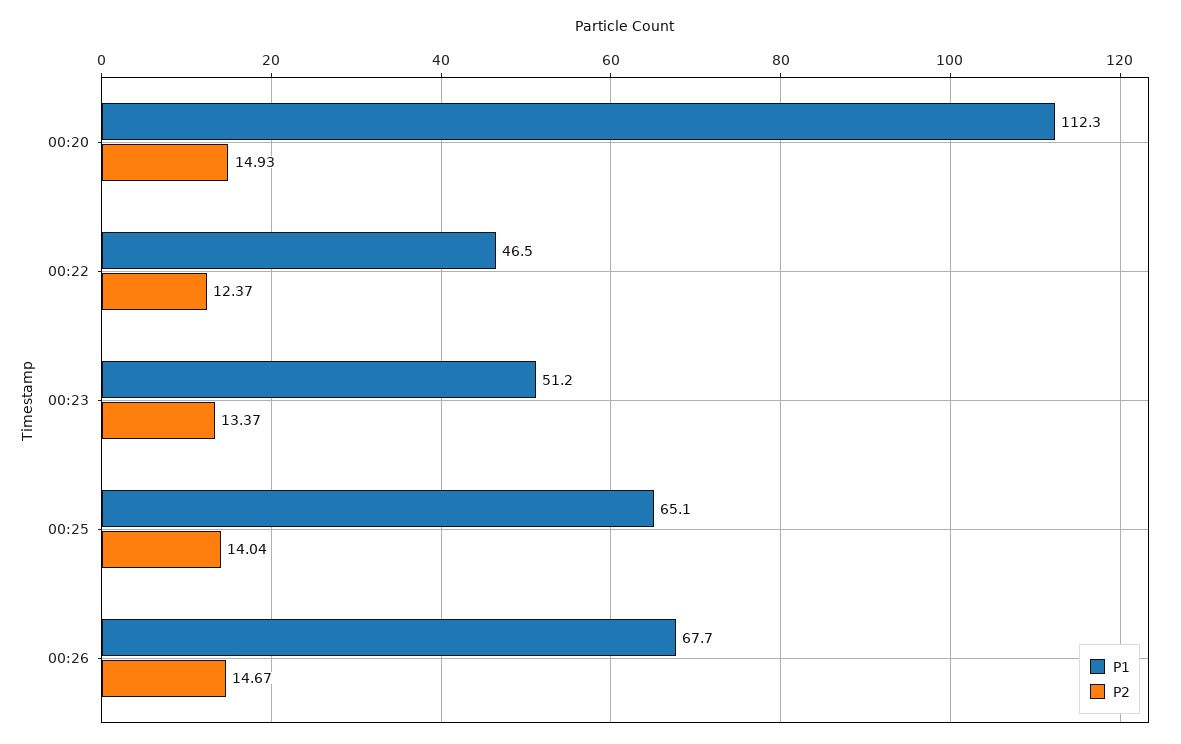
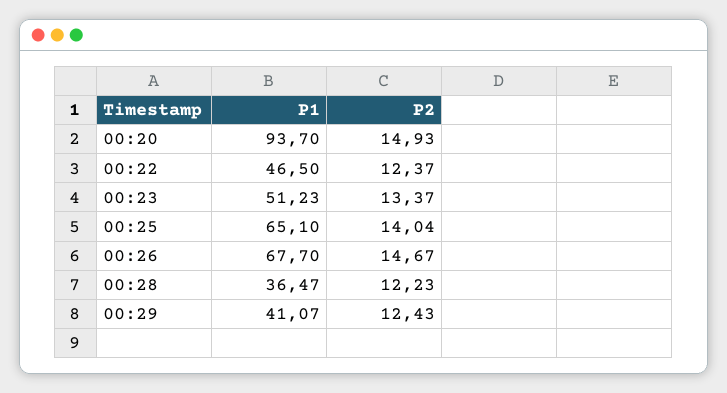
P1, 00:20: 112.3 -> 93.7
P1, 00:28: none -> 36.47
P2, 00:28: none -> 12.23
P1, 00:29: none -> 41.07
P2, 00:29: none -> 12.43

